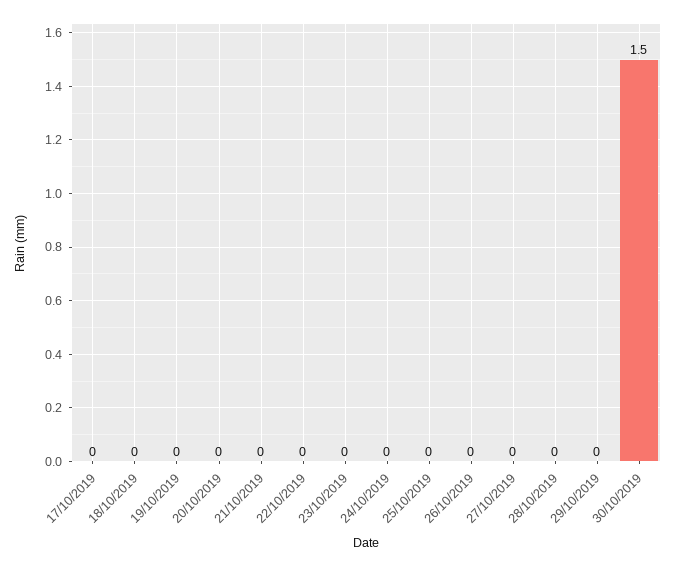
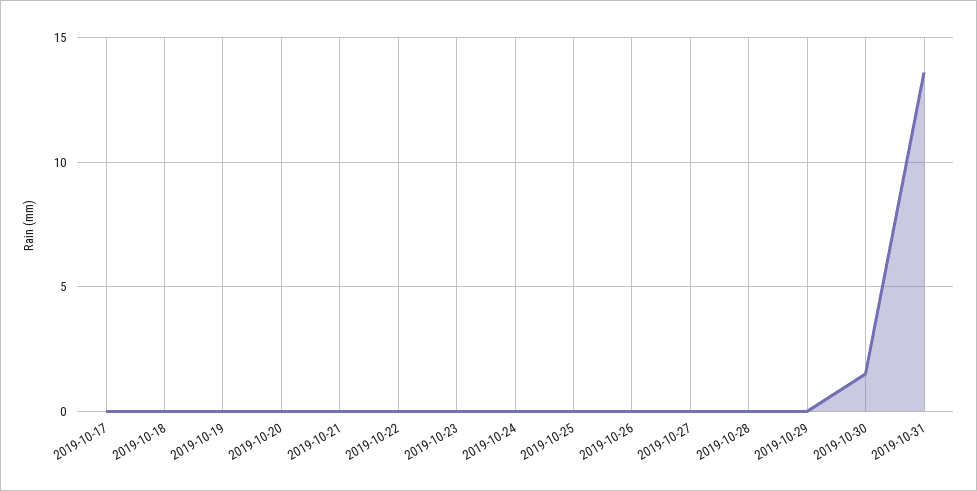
2019-10-31: none -> 13.5

